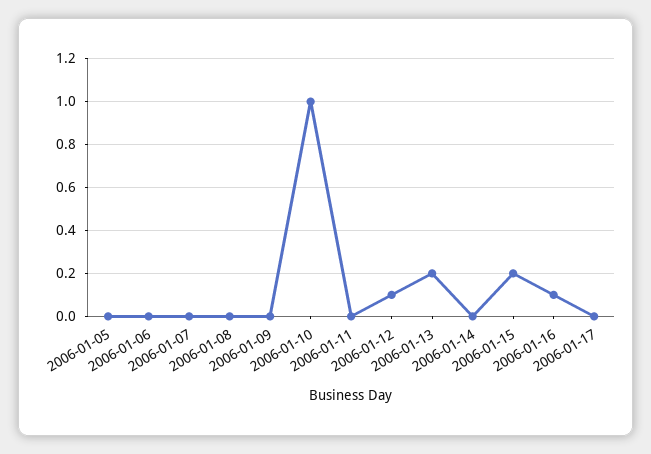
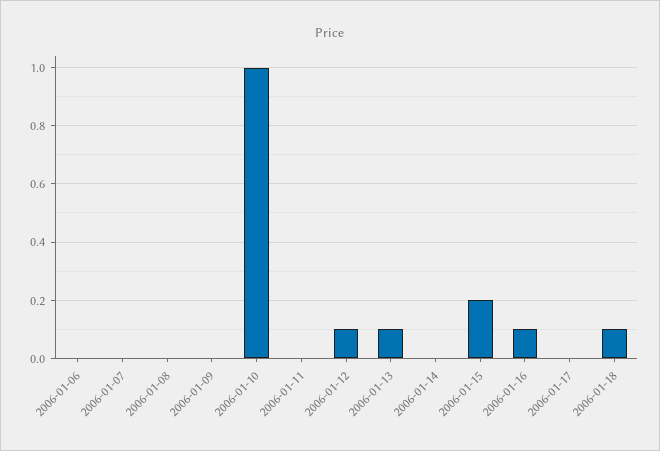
2006-01-05: 0 -> none
2006-01-13: 0.2 -> 0.1
2006-01-18: none -> 0.1

